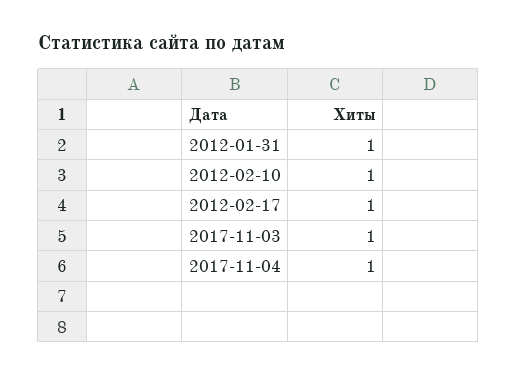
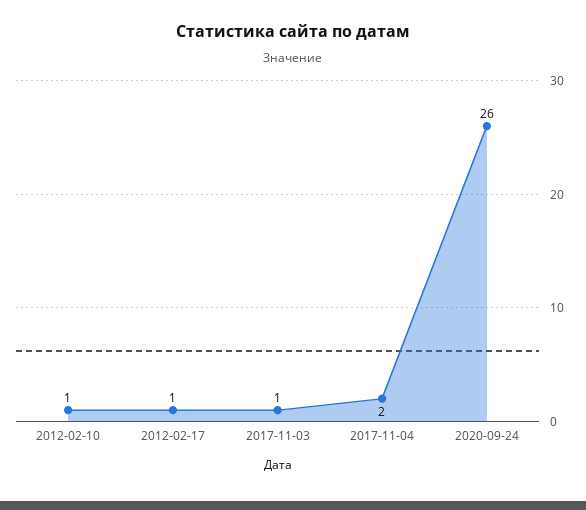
2012-01-31: 1 -> none
2017-11-04: 1 -> 2
2020-09-24: none -> 26

